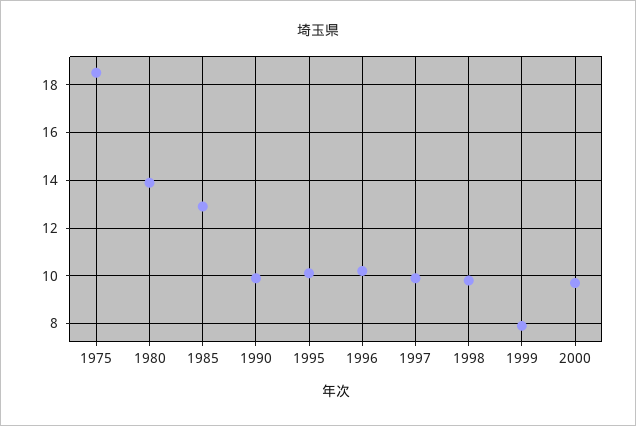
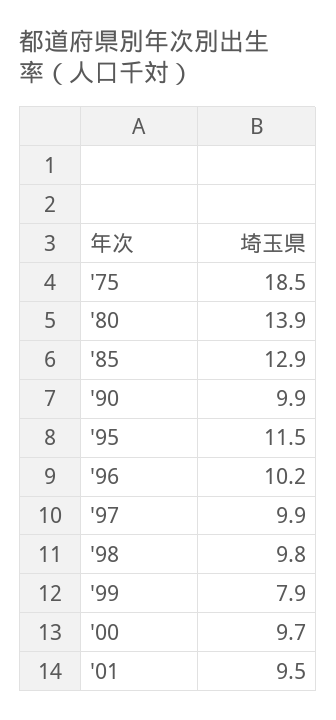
1995: 10 -> 11.5
'01: none -> 9.5

